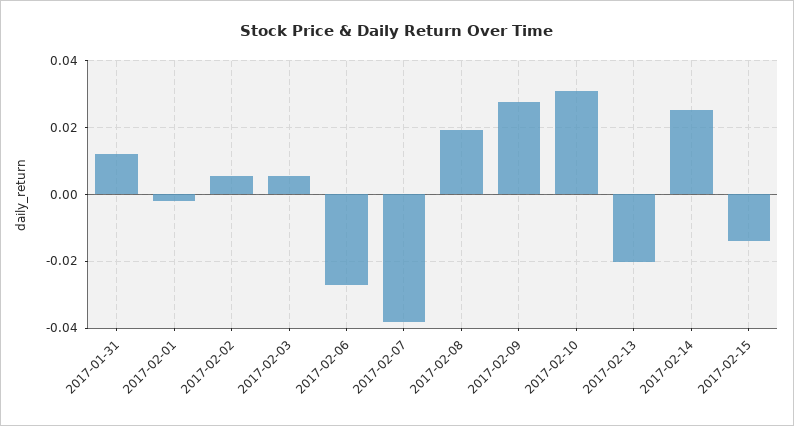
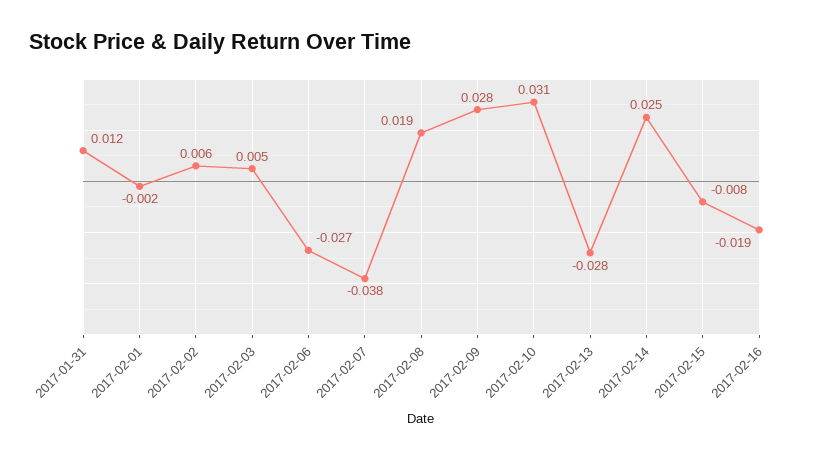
2017-02-13: -0.02 -> -0.028
2017-02-15: -0.014 -> -0.008
2017-02-16: none -> -0.019

